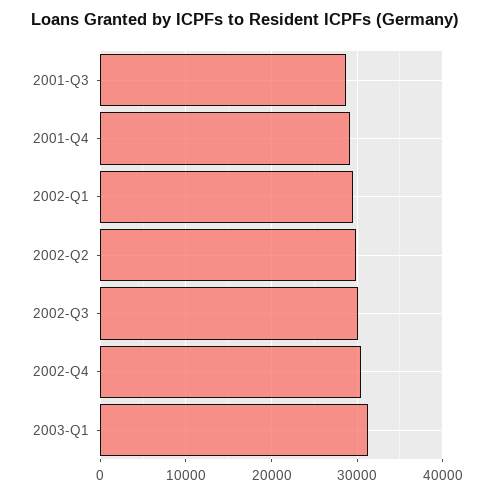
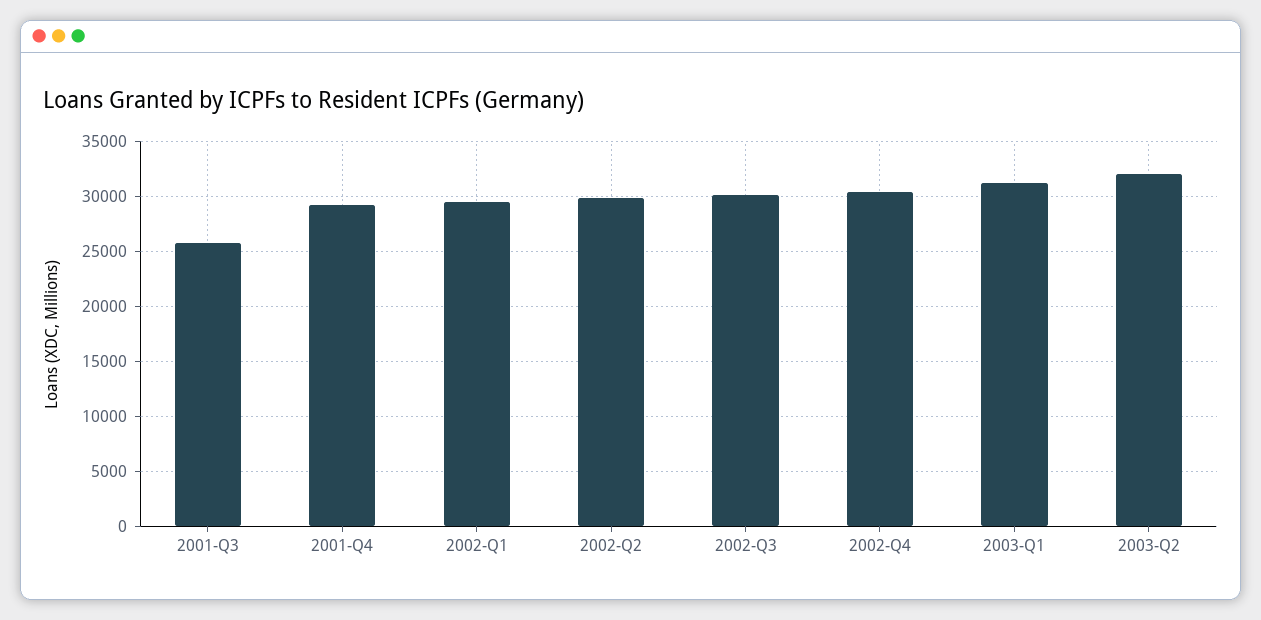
2001-Q3: 29000 -> 26000
2003-Q2: none -> 32000

